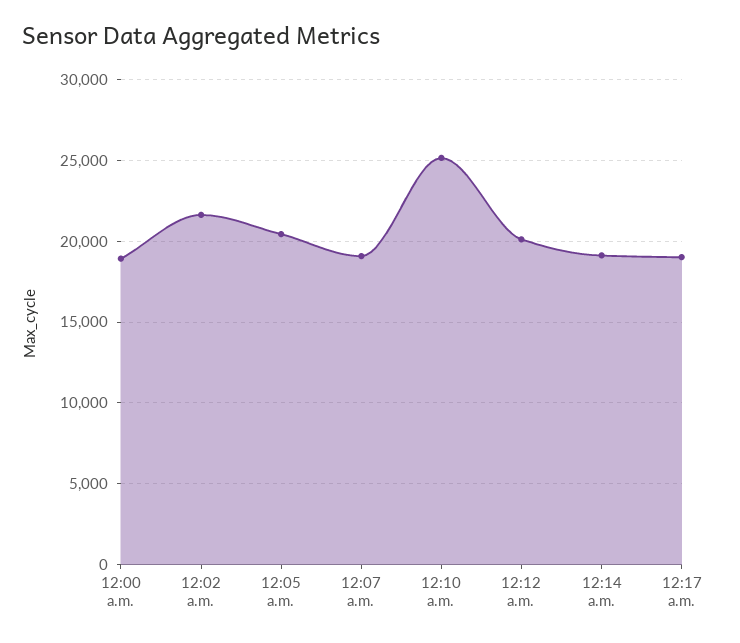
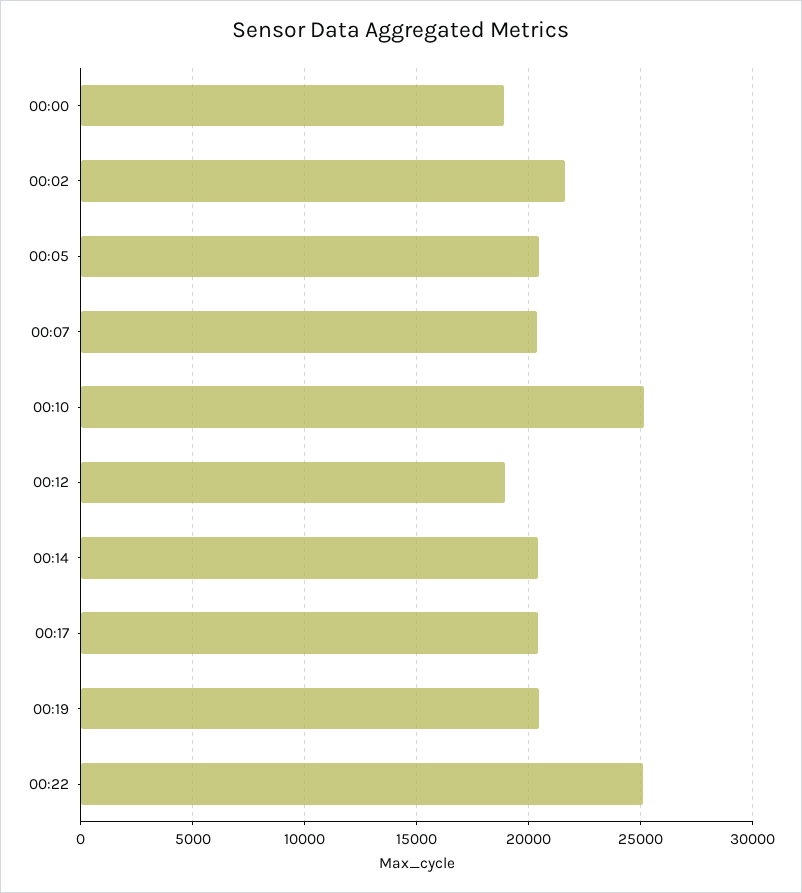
12:07 a.m.: 19000 -> 20500
12:12 a.m.: 20000 -> 19000
12:14 a.m.: 19000 -> 20500
12:17 a.m.: 19000 -> 20500
00:19: none -> 20500
00:22: none -> 25000

